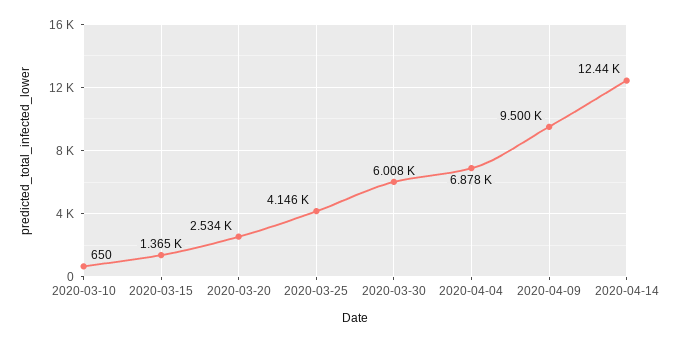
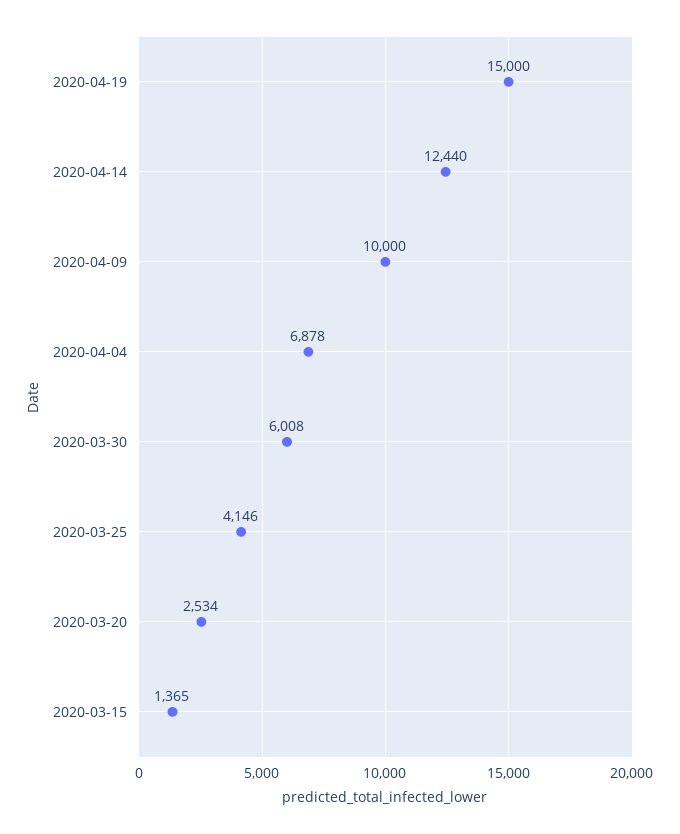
2020-03-10: 650 -> none
2020-04-09: 9500 -> 10000
2020-04-19: none -> 15000

